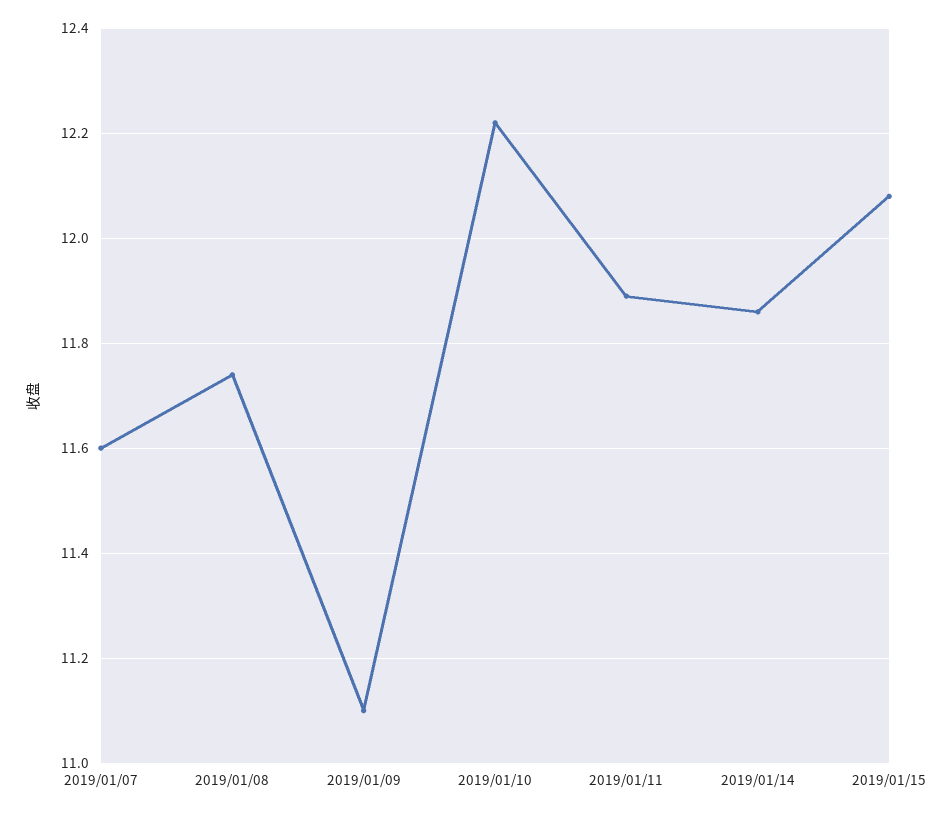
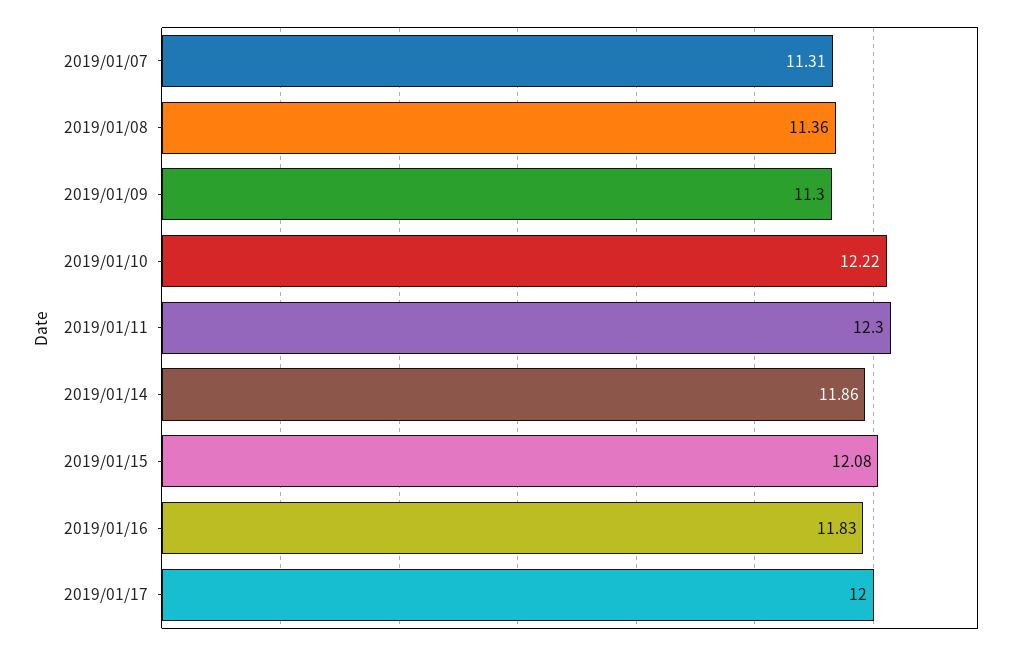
2019/01/07: 11.6 -> 11.31
2019/01/08: 11.75 -> 11.36
2019/01/09: 11.1 -> 11.3
2019/01/11: 11.9 -> 12.3
2019/01/16: none -> 11.83
2019/01/17: none -> 12

